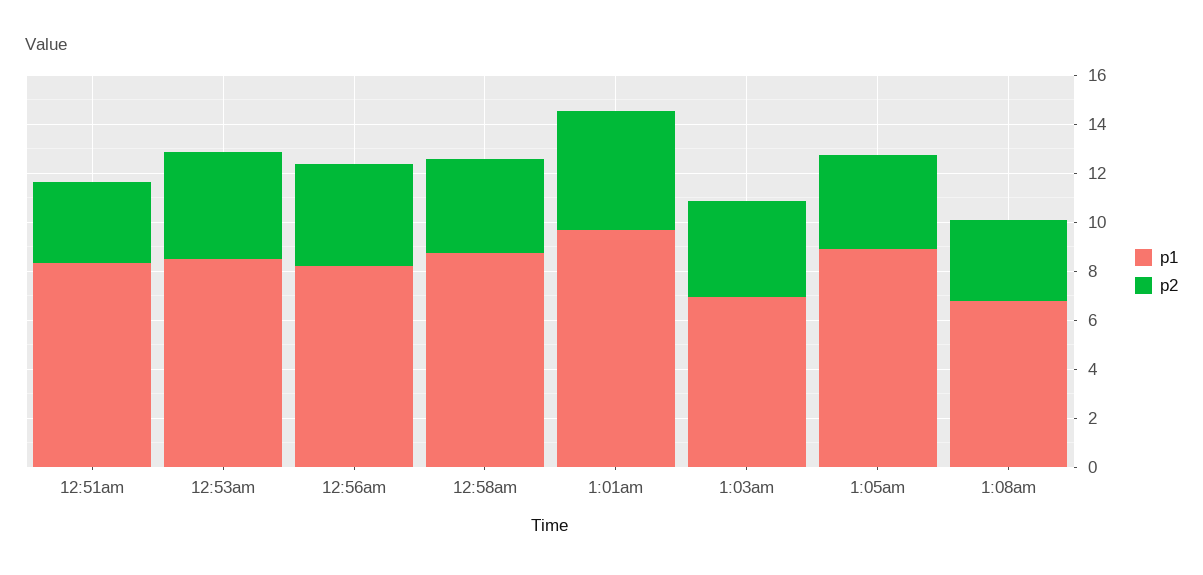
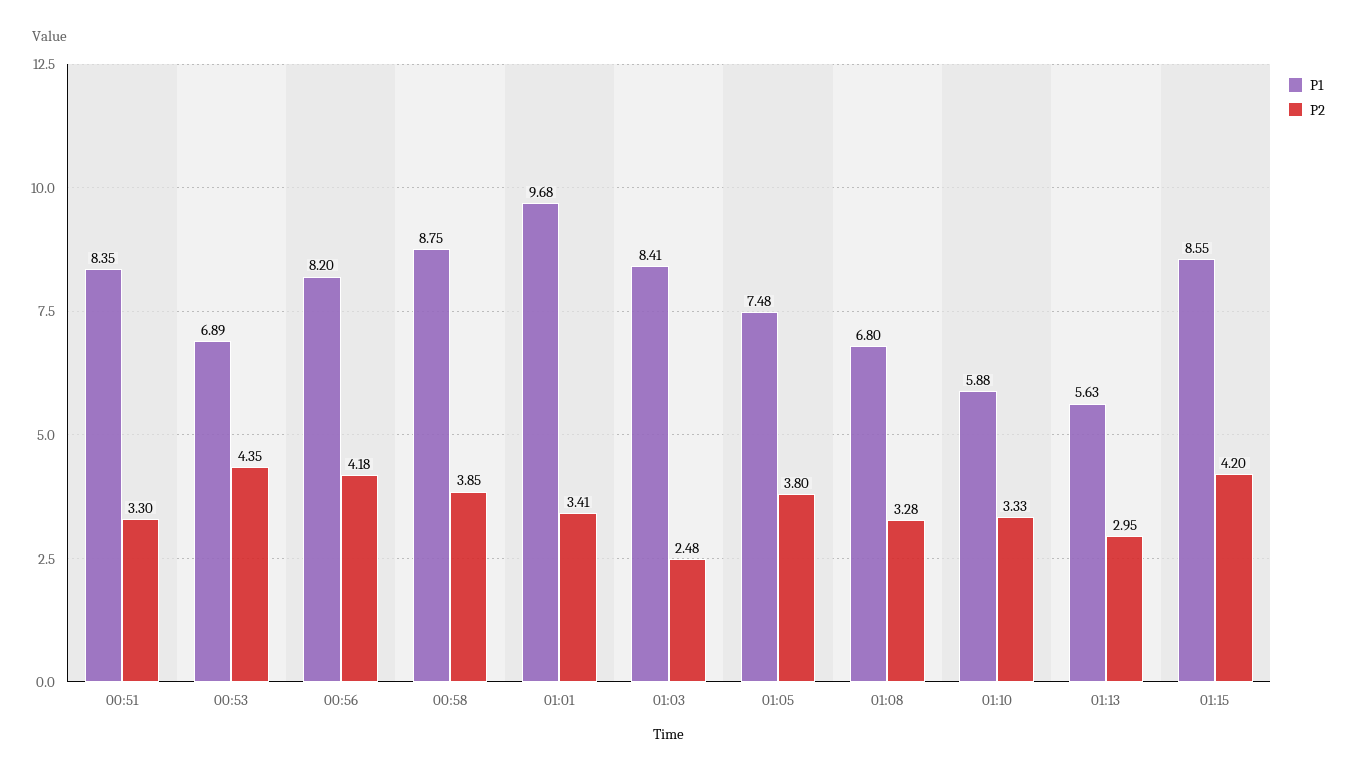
p1, 12:53am: 8.5 -> 6.89
p2, 1:01am: 5 -> 3.41
p1, 1:03am: 7 -> 8.41
p2, 1:03am: 4 -> 2.48
p1, 1:05am: 9 -> 7.48
p1, 01:10: none -> 5.88
p2, 01:10: none -> 3.33
p1, 01:13: none -> 5.63
p2, 01:13: none -> 2.95
p1, 01:15: none -> 8.55
p2, 01:15: none -> 4.2

